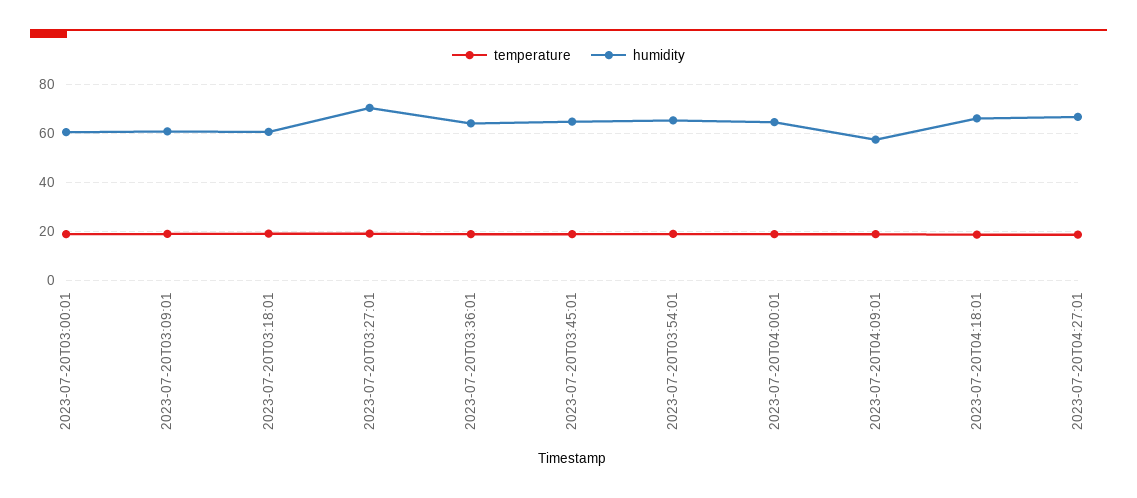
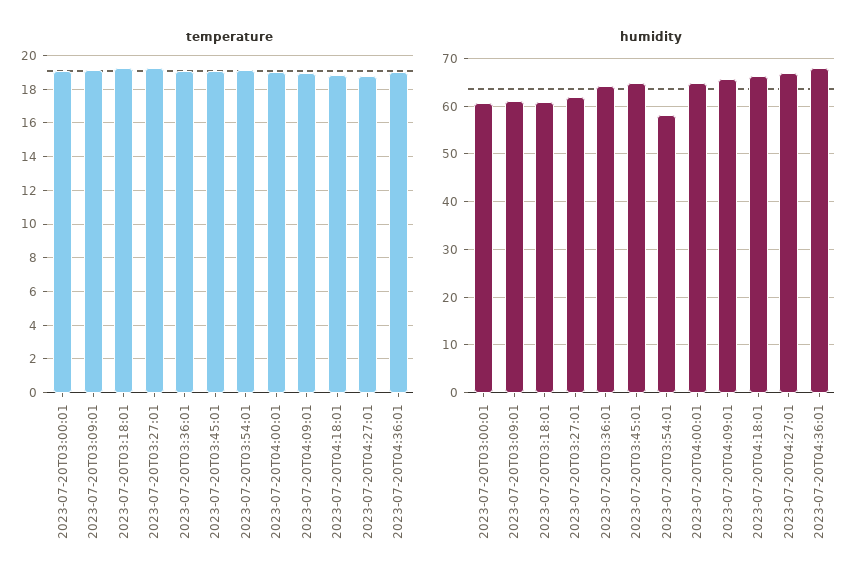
humidity, 2023-07-20T03:27:01: 70 -> 62
humidity, 2023-07-20T03:54:01: 65 -> 58
humidity, 2023-07-20T04:09:01: 57.5 -> 66
temperature, 2023-07-20T04:36:01: none -> 19
humidity, 2023-07-20T04:36:01: none -> 68

